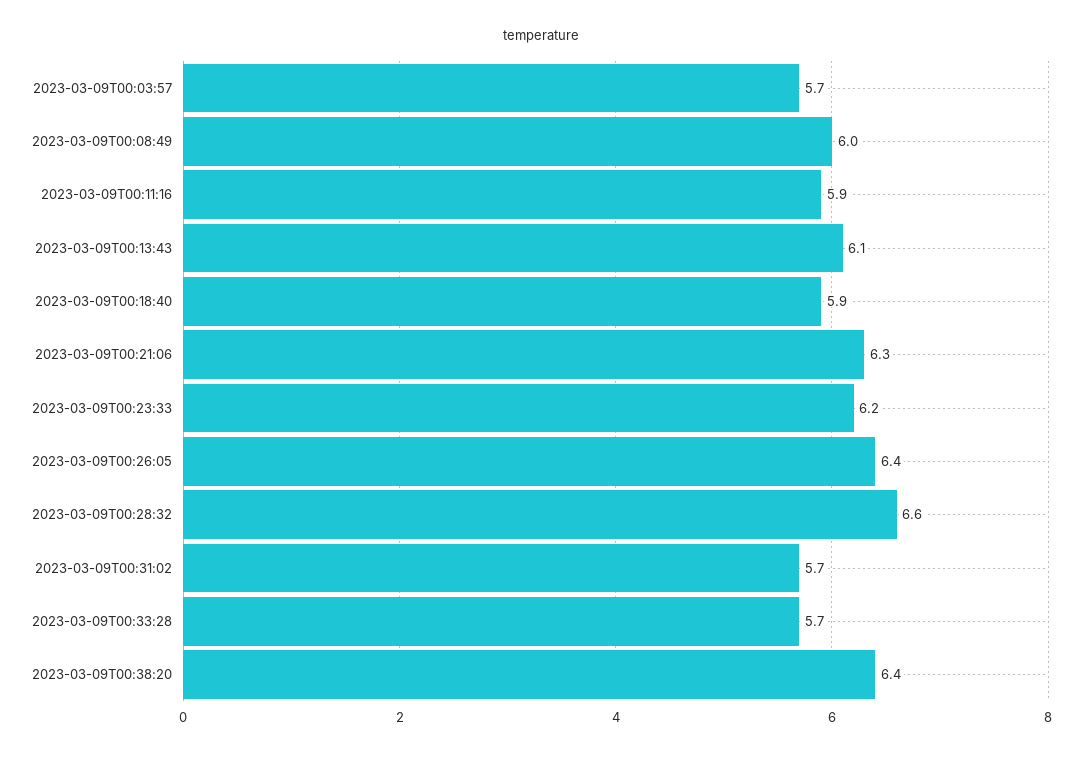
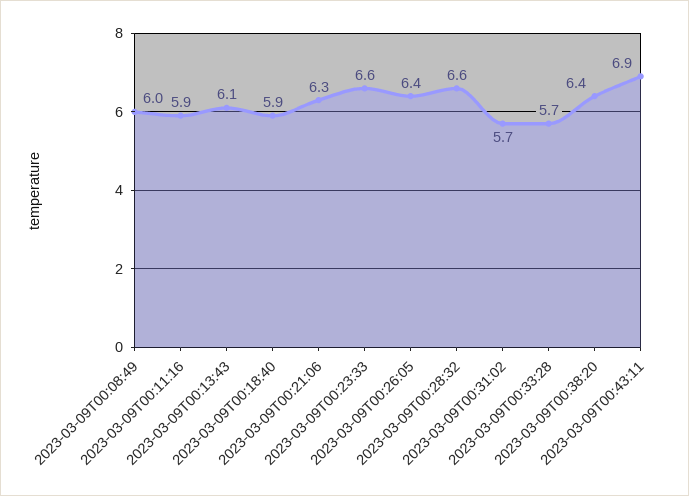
2023-03-09T00:03:57: 5.7 -> none
2023-03-09T00:23:33: 6.2 -> 6.6
2023-03-09T00:43:11: none -> 6.9

